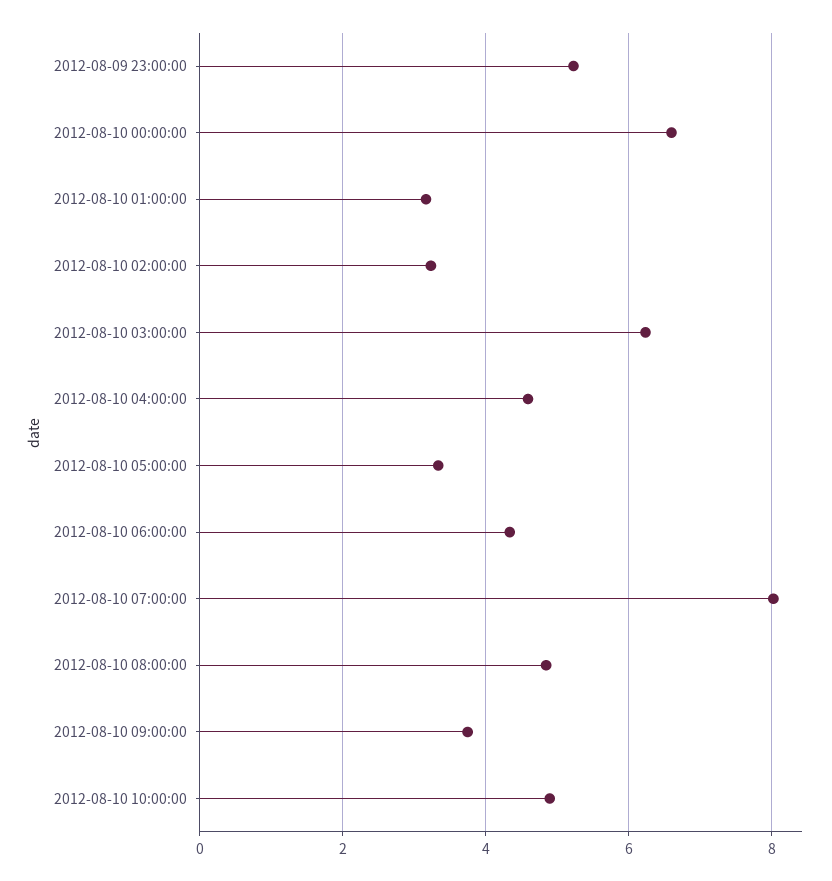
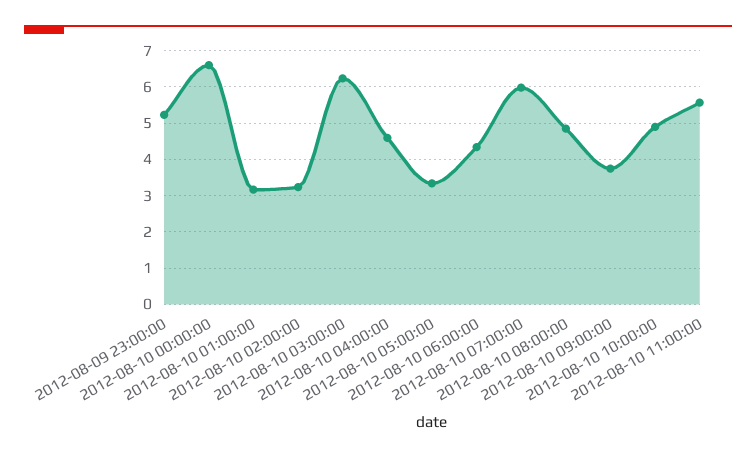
2012-08-10 07:00:00: 8 -> 6
2012-08-10 11:00:00: none -> 5.6

